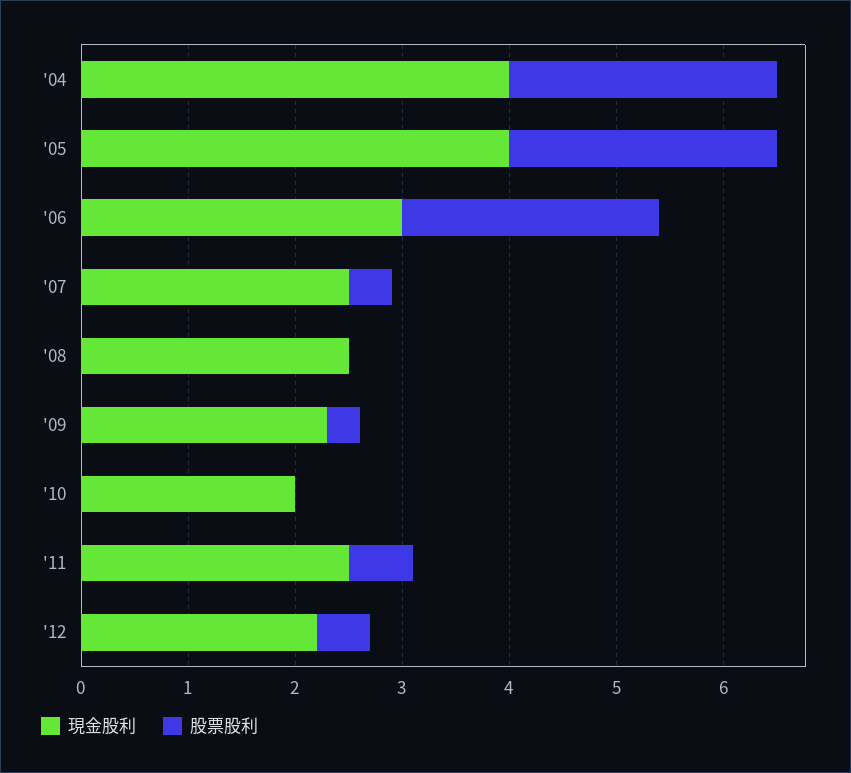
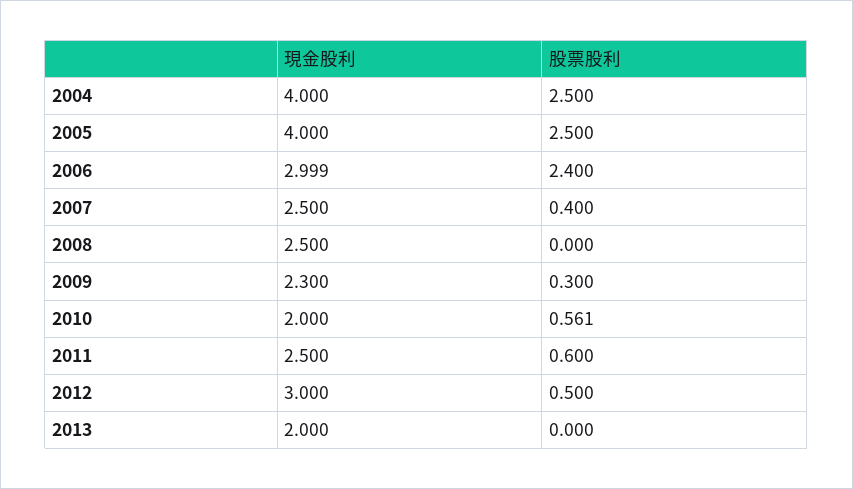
股票股利, '10: 0 -> 0.561
現金股利, '12: 2.2 -> 3
現金股利, 2013: none -> 2
股票股利, 2013: none -> 0

